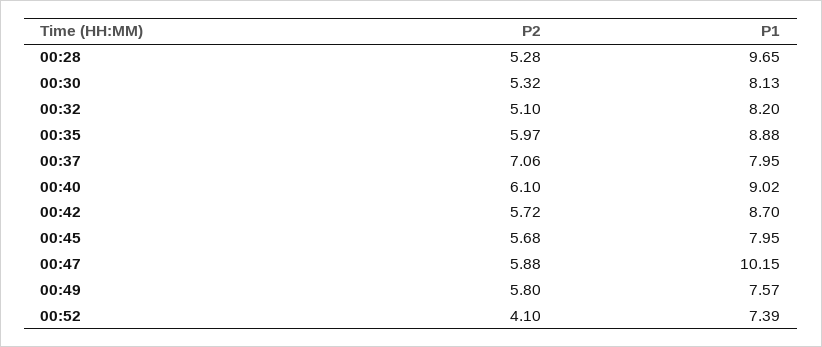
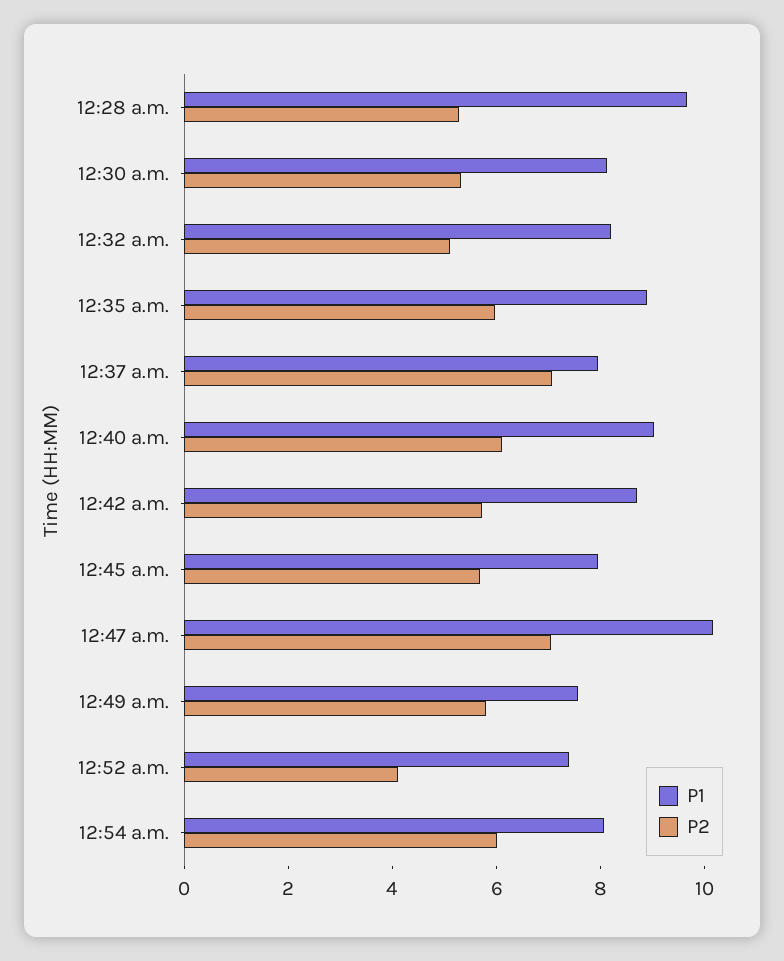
P2, 00:47: 5.88 -> 7
P1, 12:54 a.m.: none -> 8
P2, 12:54 a.m.: none -> 6

